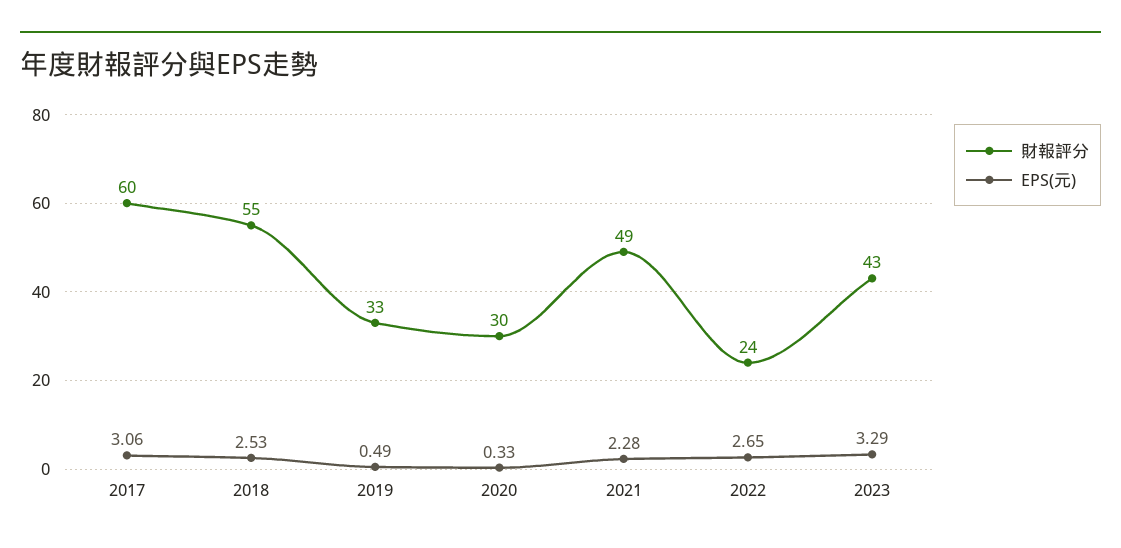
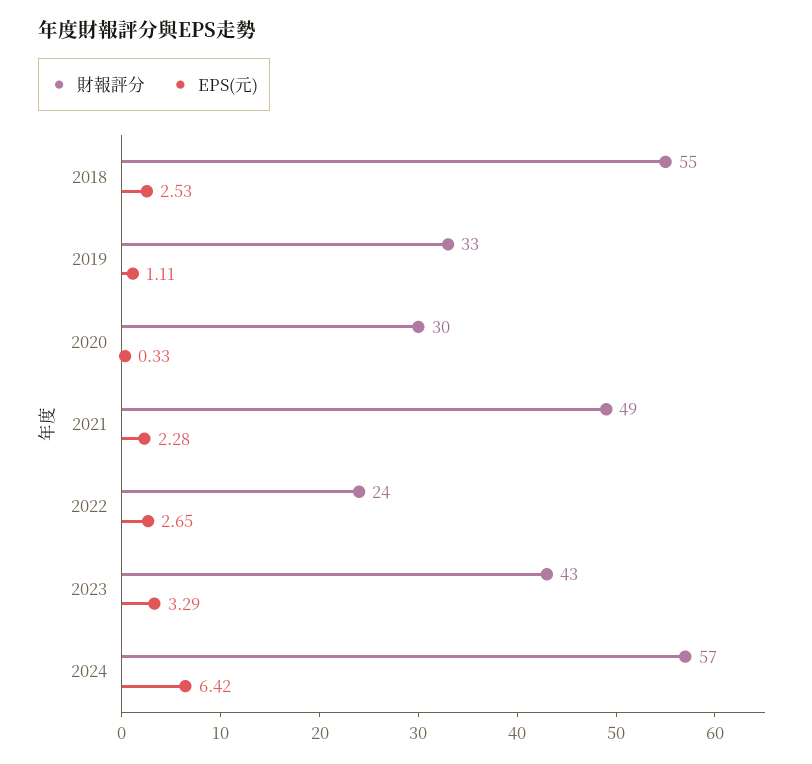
財報評分, 2017: 60 -> none
EPS(元), 2017: 3.06 -> none
EPS(元), 2019: 0.49 -> 1.11
財報評分, 2024: none -> 57
EPS(元), 2024: none -> 6.42

